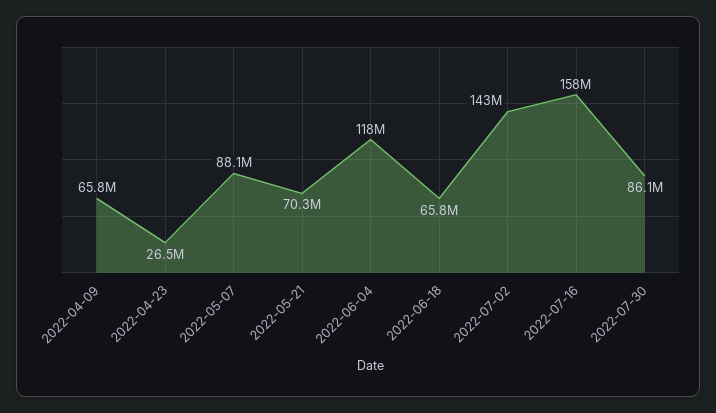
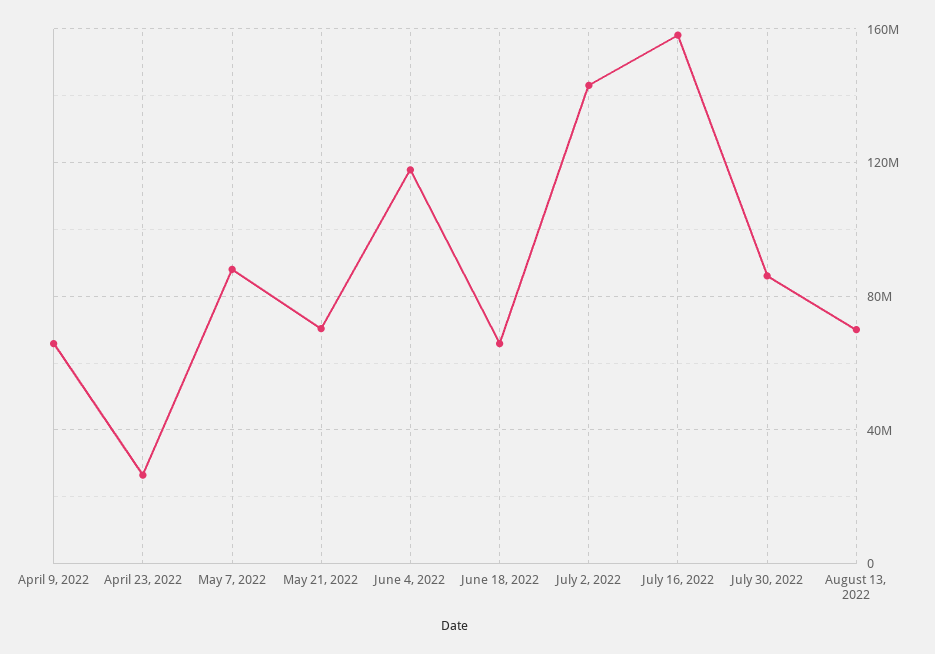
August 13, 2022: none -> 70000000

